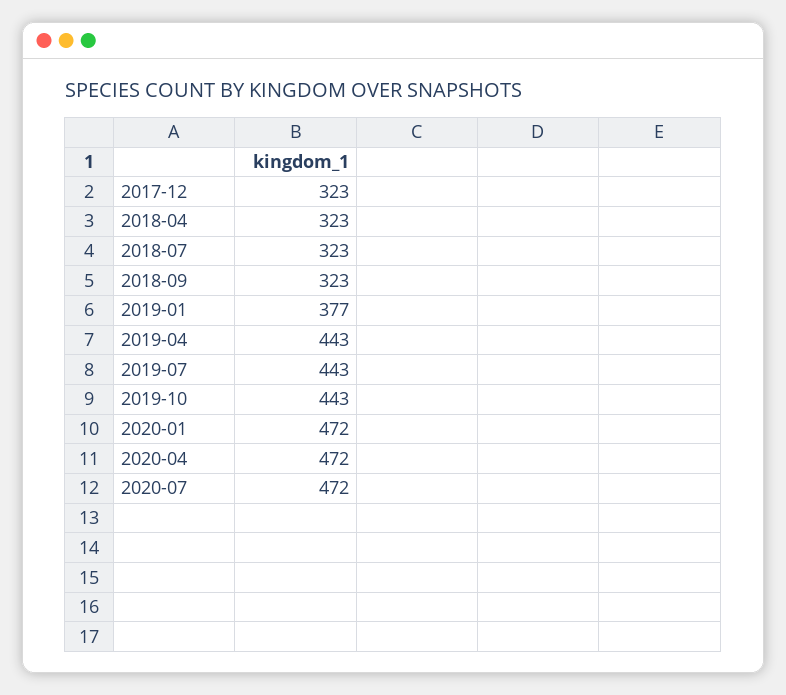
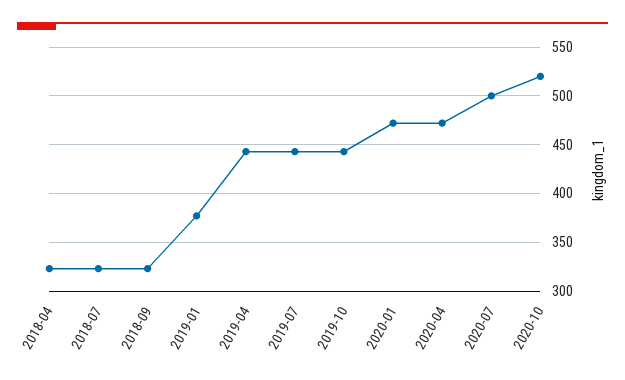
2017-12: 323 -> none
2020-07: 472 -> 500
2020-10: none -> 520

